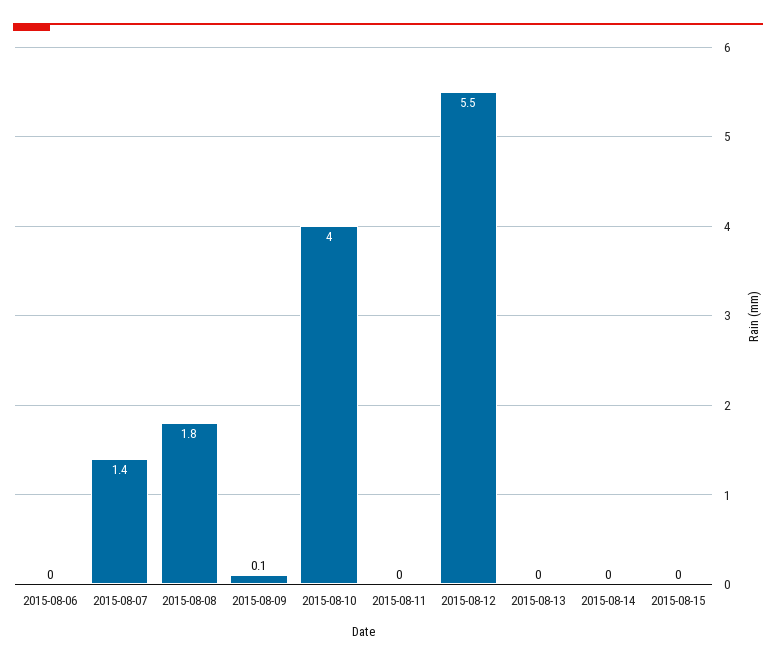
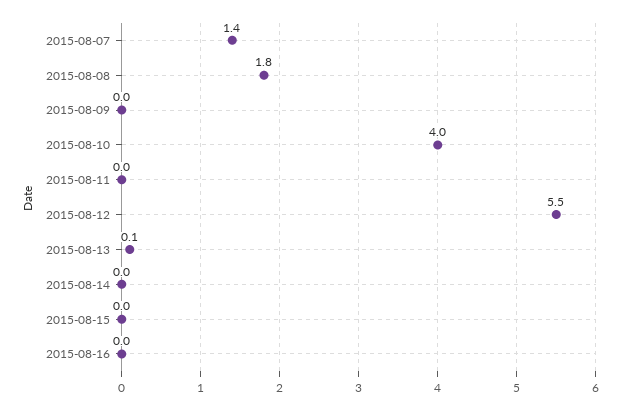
2015-08-06: 0 -> none
2015-08-09: 0.1 -> 0
2015-08-13: 0 -> 0.1
2015-08-16: none -> 0

